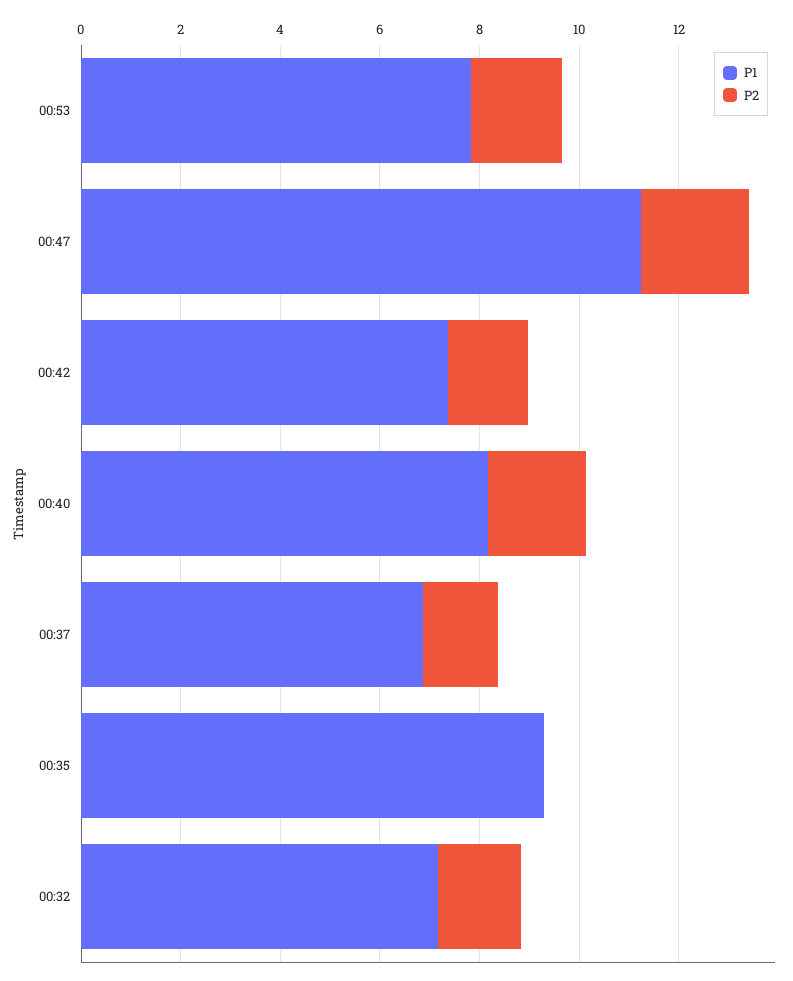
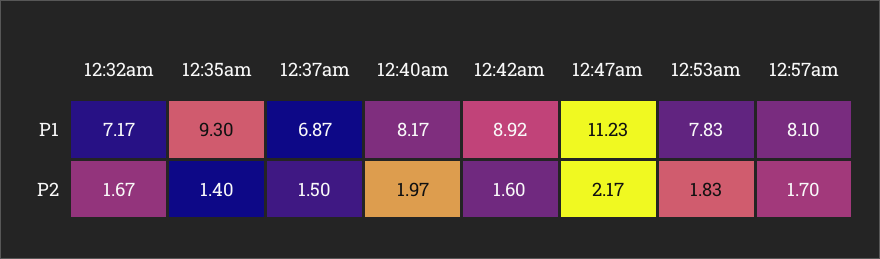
P1, 00:42: 7.5 -> 8.92
P2, 00:35: 0 -> 1.4
P1, 12:57am: none -> 8.1
P2, 12:57am: none -> 1.7

